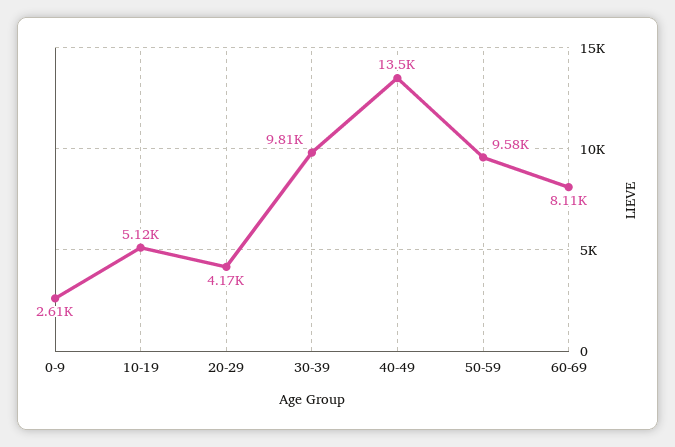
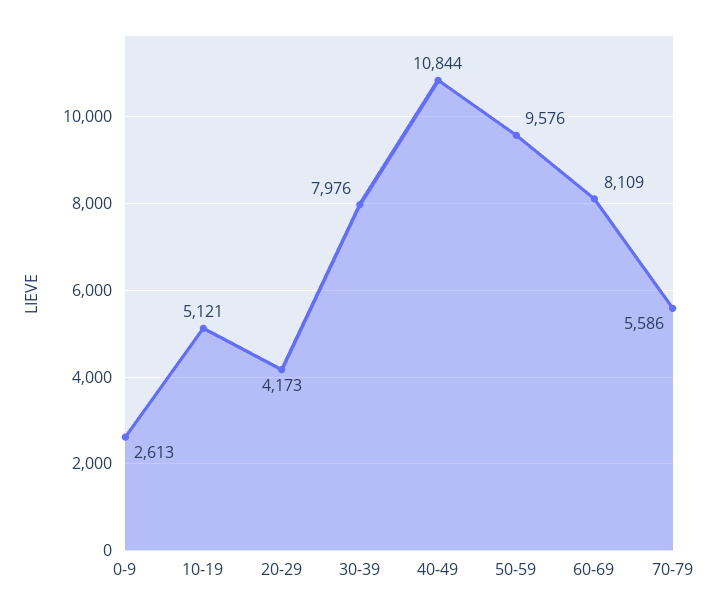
30-39: 9810 -> 7976
40-49: 13500 -> 10844
70-79: none -> 5586

